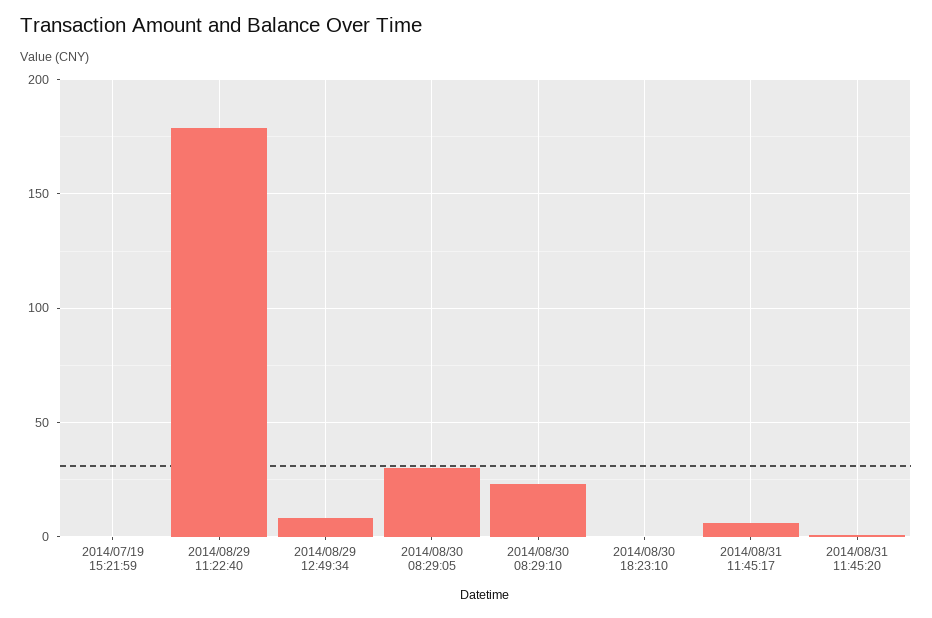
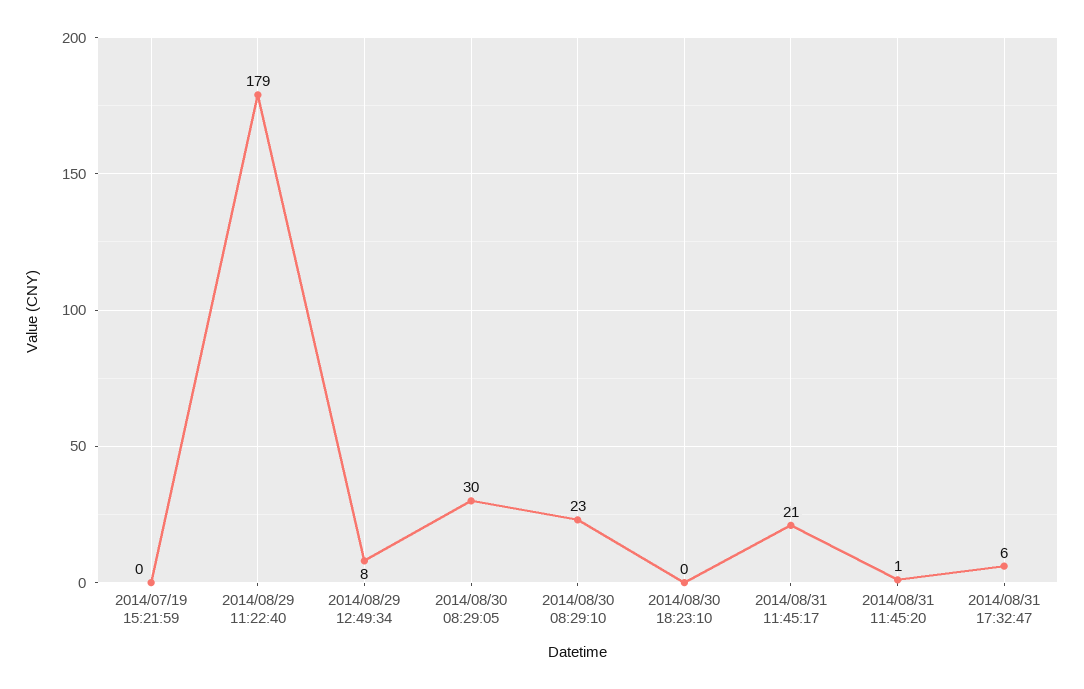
2014/08/31 11:45:17: 5 -> 21
2014/08/31 17:32:47: none -> 6

